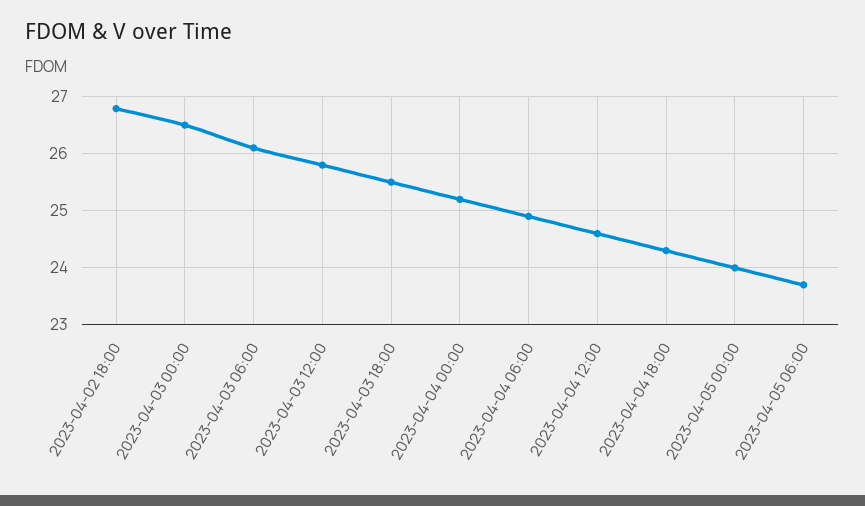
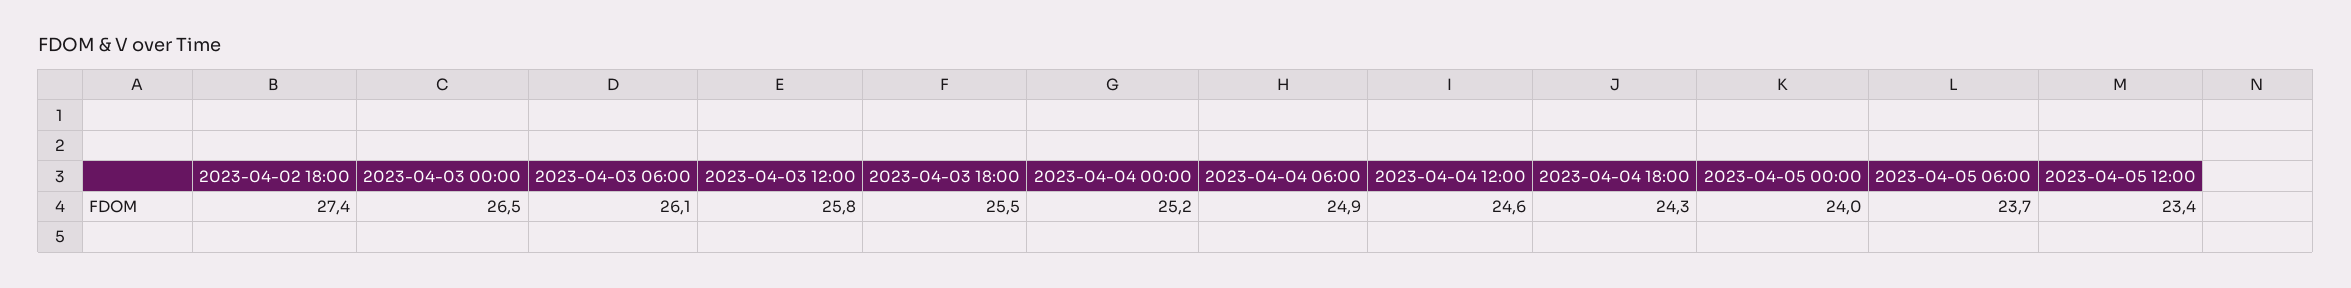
2023-04-02 18:00: 26.8 -> 27.4
2023-04-05 12:00: none -> 23.4

